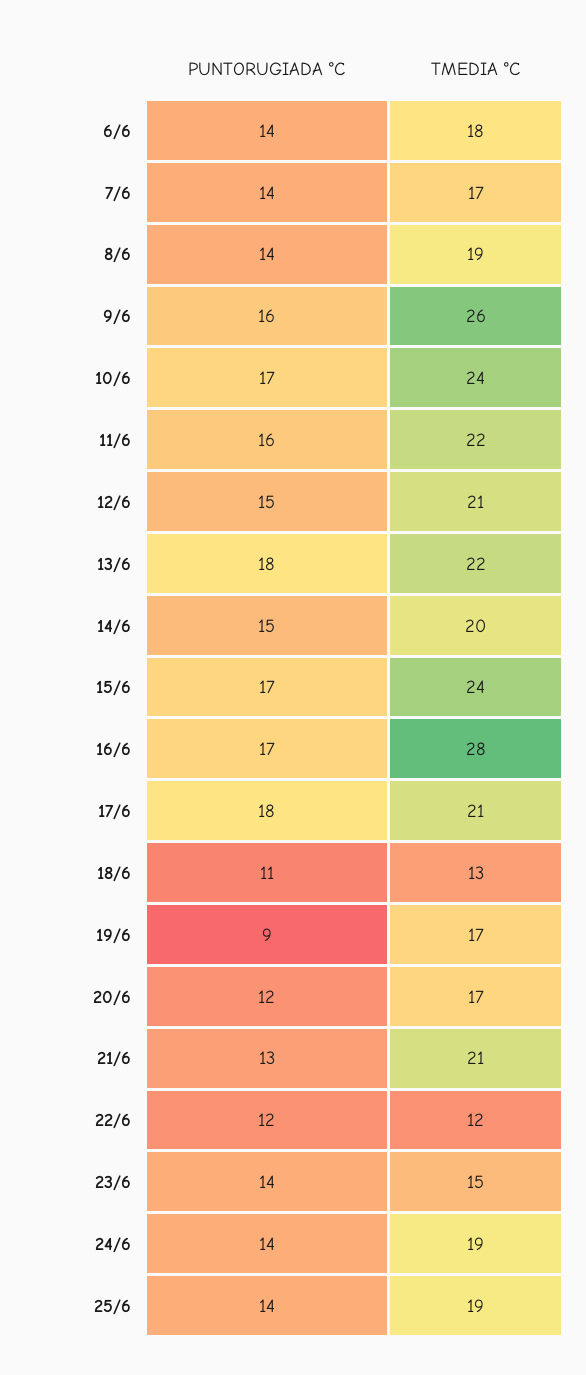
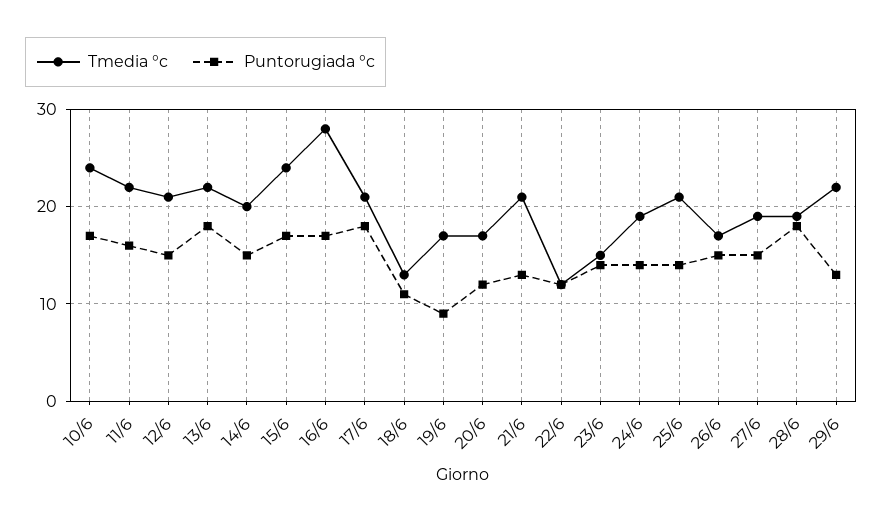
PUNTORUGIADA °C, 6/6: 14 -> none
TMEDIA °C, 6/6: 18 -> none
PUNTORUGIADA °C, 7/6: 14 -> none
TMEDIA °C, 7/6: 17 -> none
PUNTORUGIADA °C, 8/6: 14 -> none
TMEDIA °C, 8/6: 19 -> none
PUNTORUGIADA °C, 9/6: 16 -> none
TMEDIA °C, 9/6: 26 -> none
TMEDIA °C, 25/6: 19 -> 21
TMEDIA °C, 26/6: none -> 17
PUNTORUGIADA °C, 26/6: none -> 15
TMEDIA °C, 27/6: none -> 19
PUNTORUGIADA °C, 27/6: none -> 15
TMEDIA °C, 28/6: none -> 19
PUNTORUGIADA °C, 28/6: none -> 18
TMEDIA °C, 29/6: none -> 22
PUNTORUGIADA °C, 29/6: none -> 13

